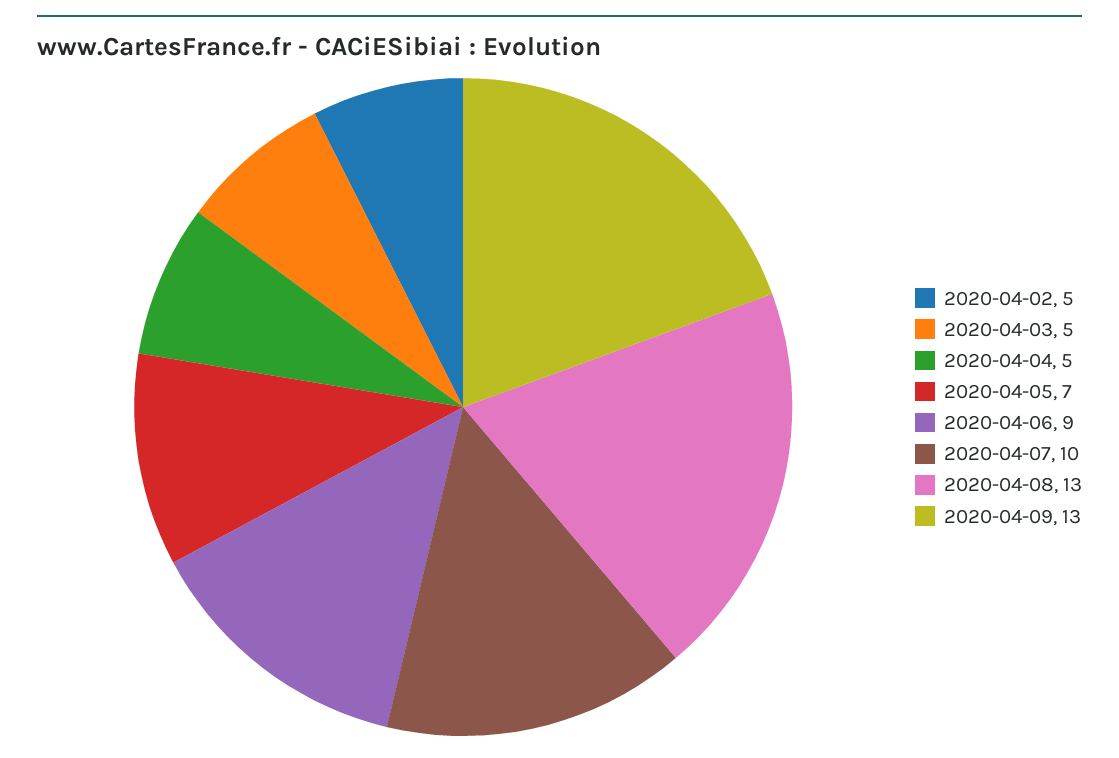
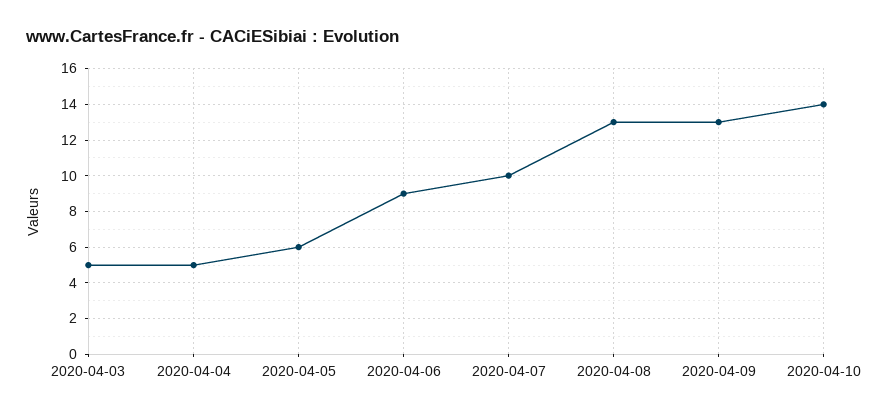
2020-04-02: 5 -> none
2020-04-05: 7 -> 6
2020-04-10: none -> 14

